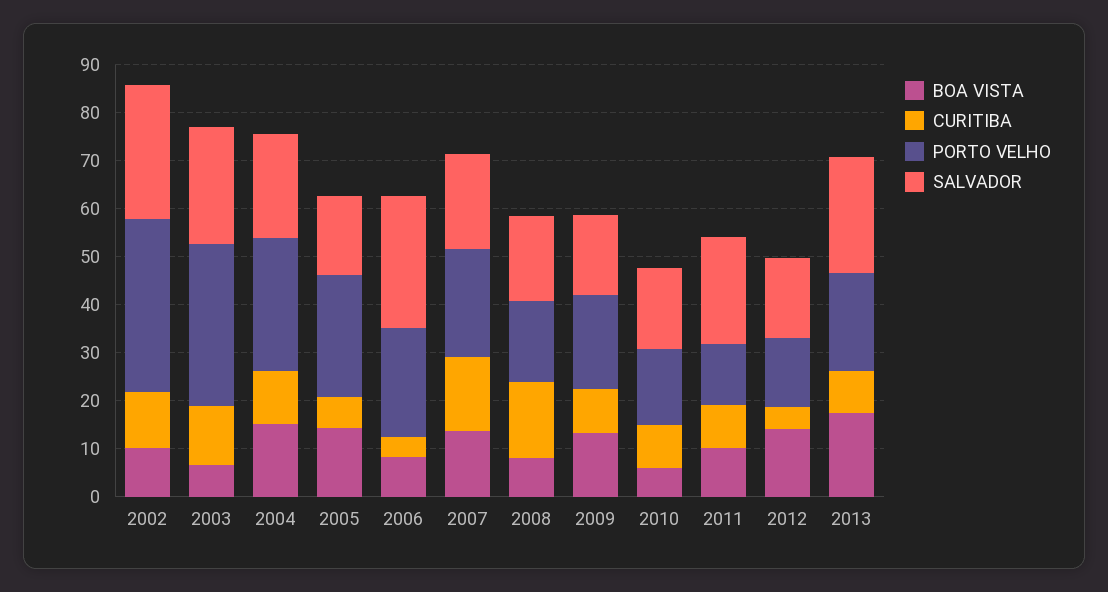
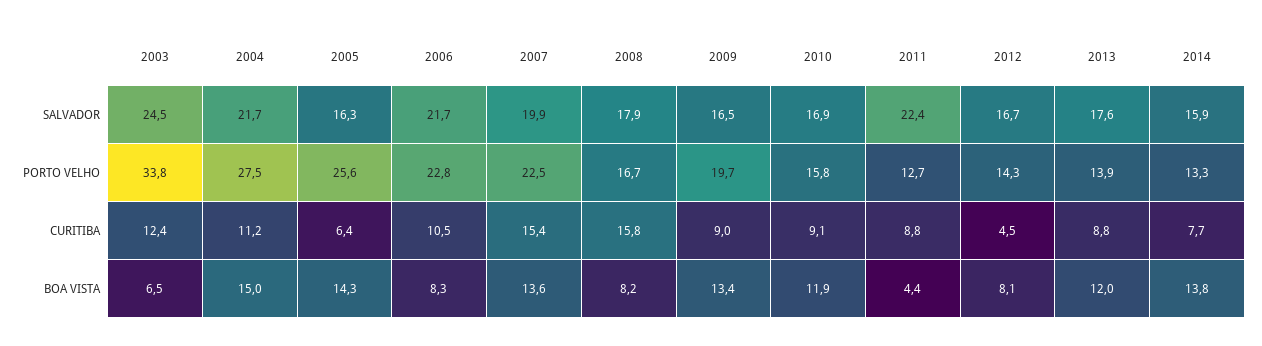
BOA VISTA, 2002: 10 -> none
CURITIBA, 2002: 12 -> none
PORTO VELHO, 2002: 36 -> none
SALVADOR, 2002: 28 -> none
CURITIBA, 2006: 4 -> 10.5
SALVADOR, 2006: 28 -> 21.7
BOA VISTA, 2010: 6 -> 11.9
BOA VISTA, 2011: 10 -> 4.4
BOA VISTA, 2012: 14 -> 8.1
BOA VISTA, 2013: 18 -> 12
PORTO VELHO, 2013: 20 -> 13.9
SALVADOR, 2013: 24 -> 17.6
SALVADOR, 2014: none -> 15.9
PORTO VELHO, 2014: none -> 13.3
CURITIBA, 2014: none -> 7.7
BOA VISTA, 2014: none -> 13.8

